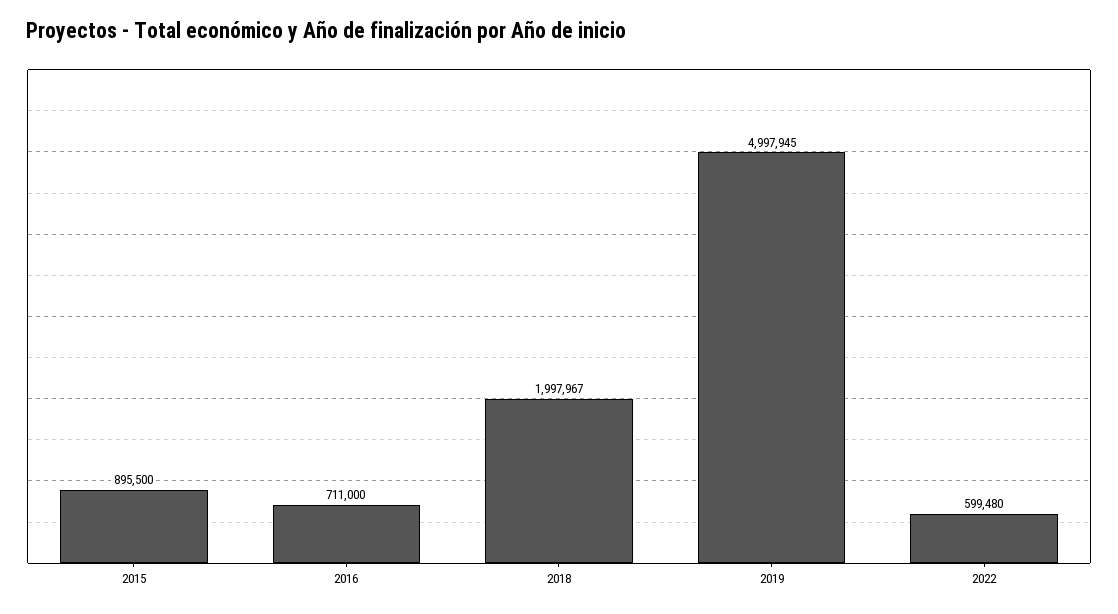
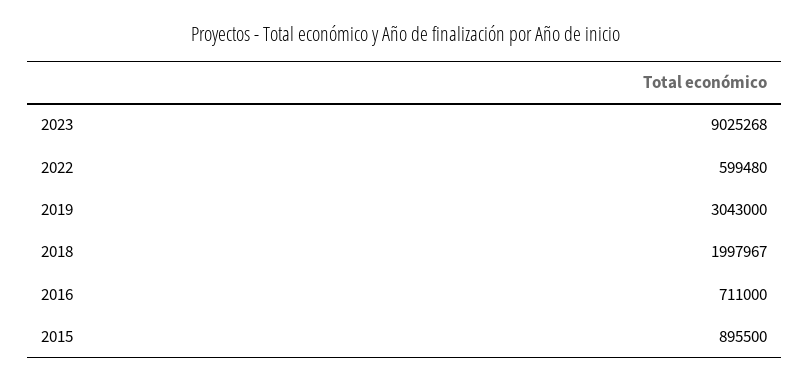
2019: 4997945 -> 3043000
2023: none -> 9025268

